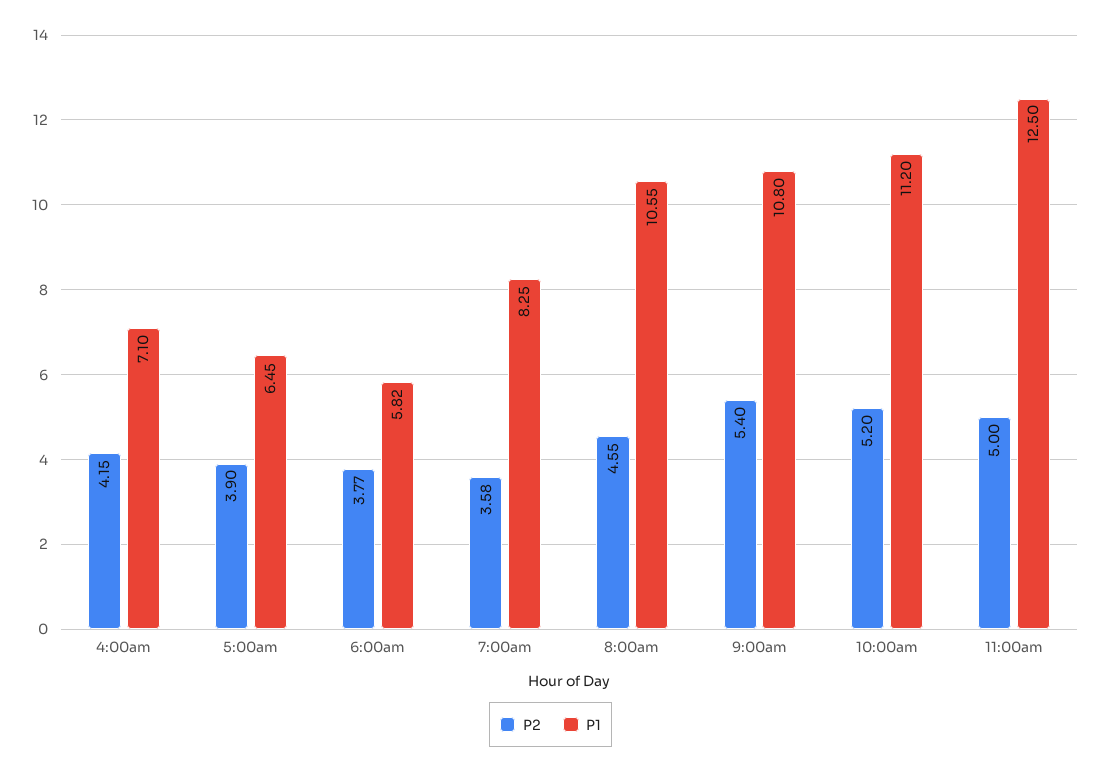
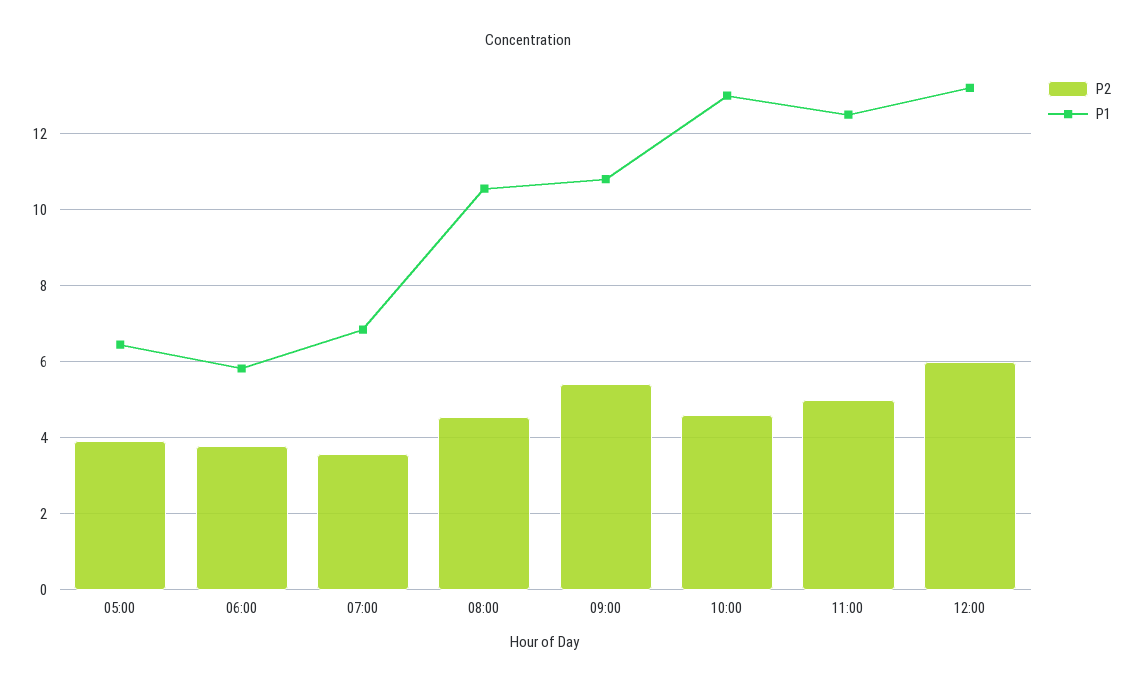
P2, 4:00am: 4.15 -> none
P1, 4:00am: 7.1 -> none
P1, 7:00am: 8.25 -> 6.8
P2, 10:00am: 5.2 -> 4.6
P1, 10:00am: 11.2 -> 13
P2, 12:00: none -> 6
P1, 12:00: none -> 13.2

